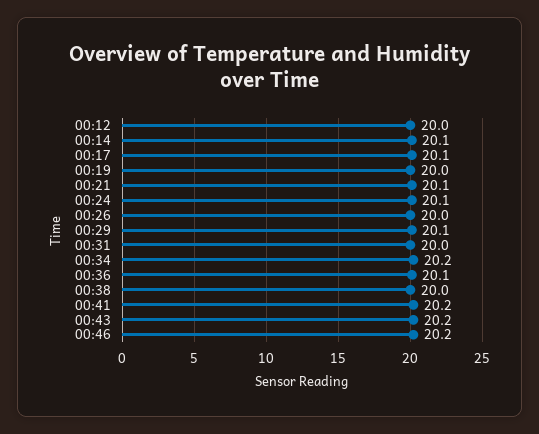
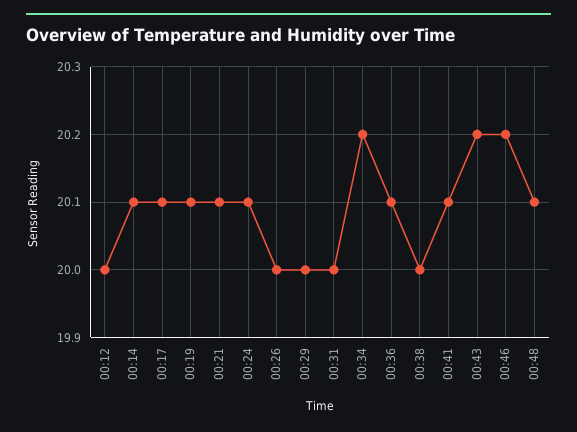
00:19: 20 -> 20.1
00:29: 20.1 -> 20
00:41: 20.2 -> 20.1
00:48: none -> 20.1

